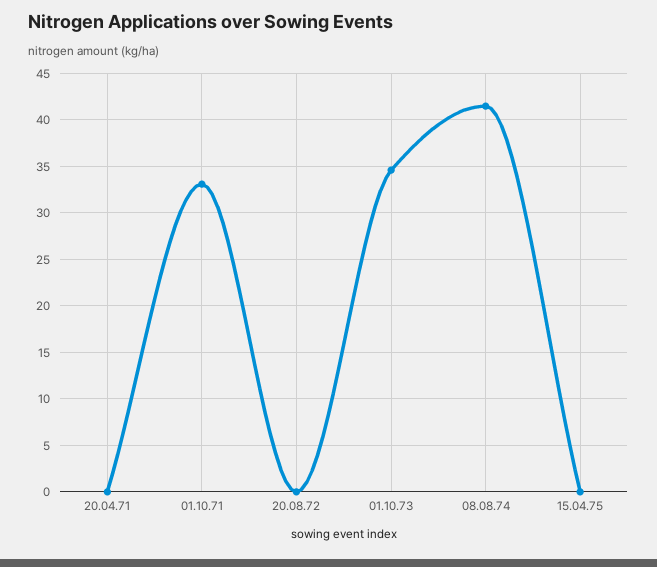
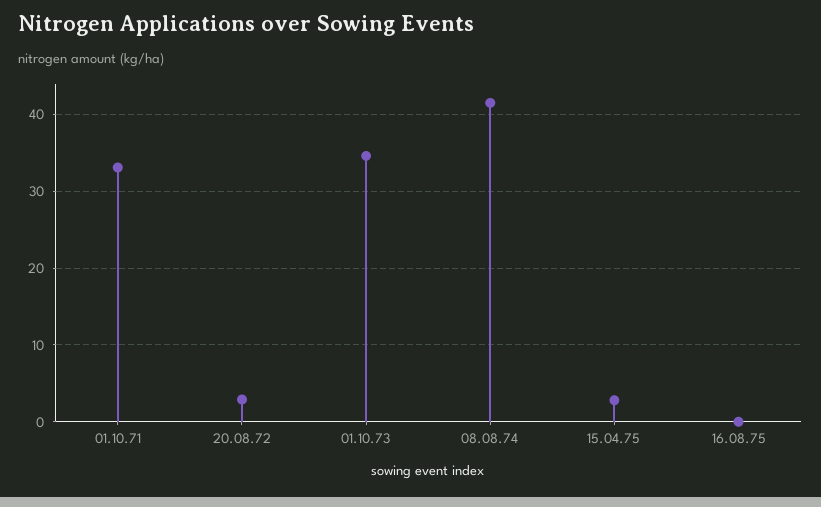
20.04.71: 0 -> none
20.08.72: 0 -> 3
15.04.75: 0 -> 3
16.08.75: none -> 0

